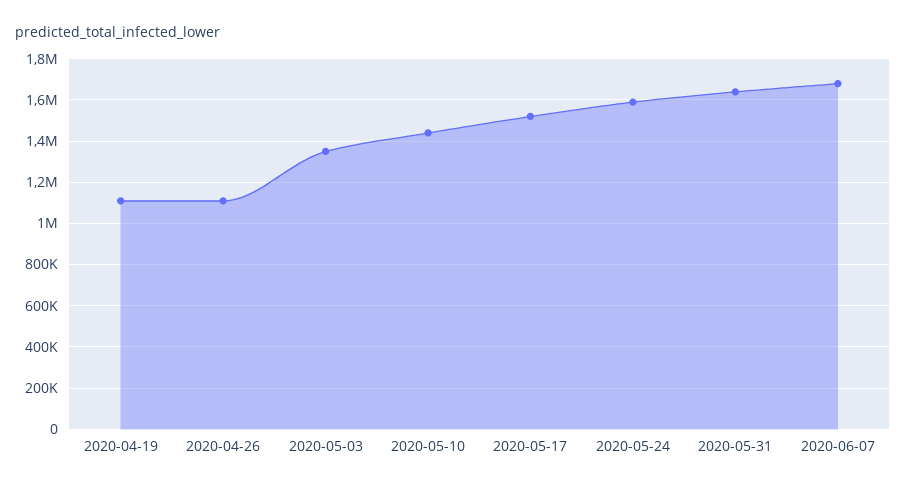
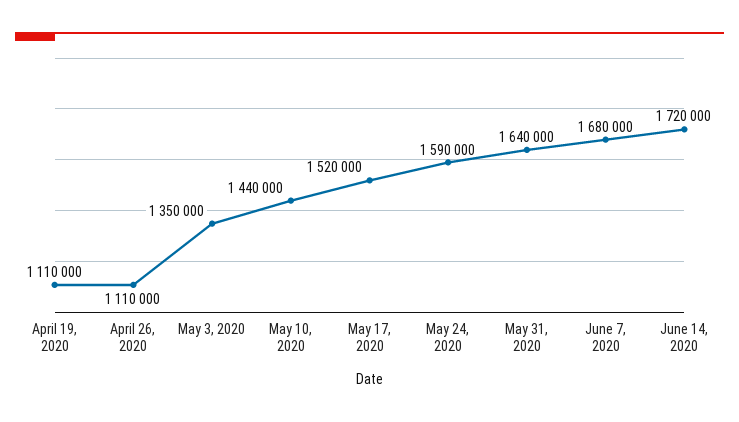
June 14, 2020: none -> 1720000

